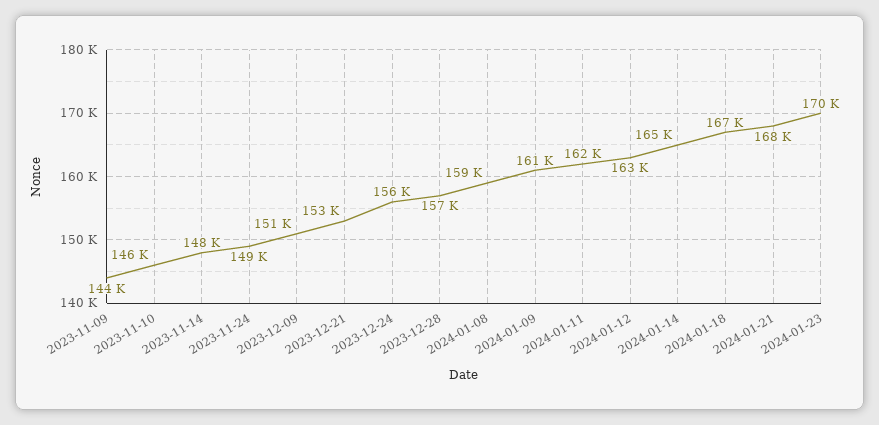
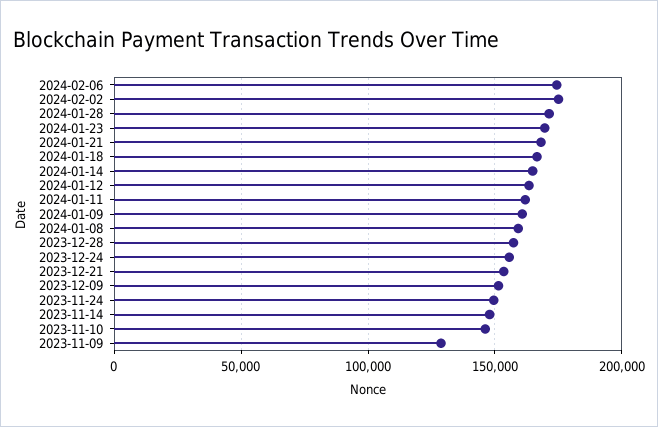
2023-11-09: 144000 -> 130000
2024-02-06: none -> 175000
2024-02-02: none -> 175000
2024-01-28: none -> 170000

